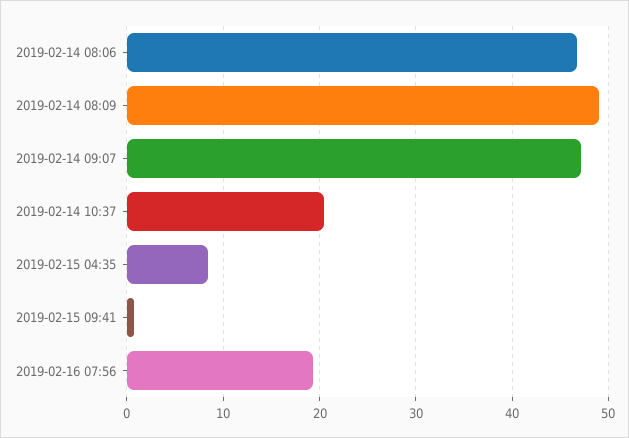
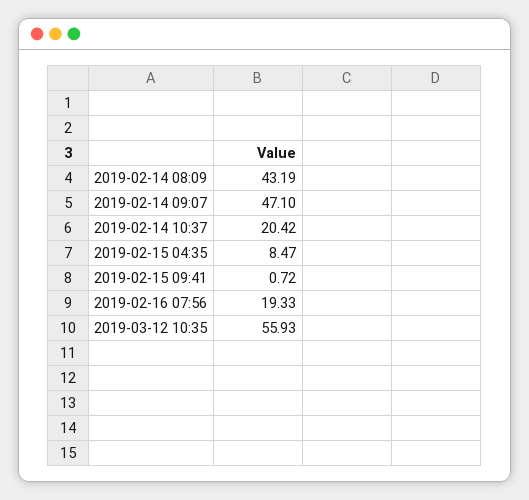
2019-02-14 08:06: 47 -> none
2019-02-14 08:09: 49 -> 43.19
2019-03-12 10:35: none -> 55.93

